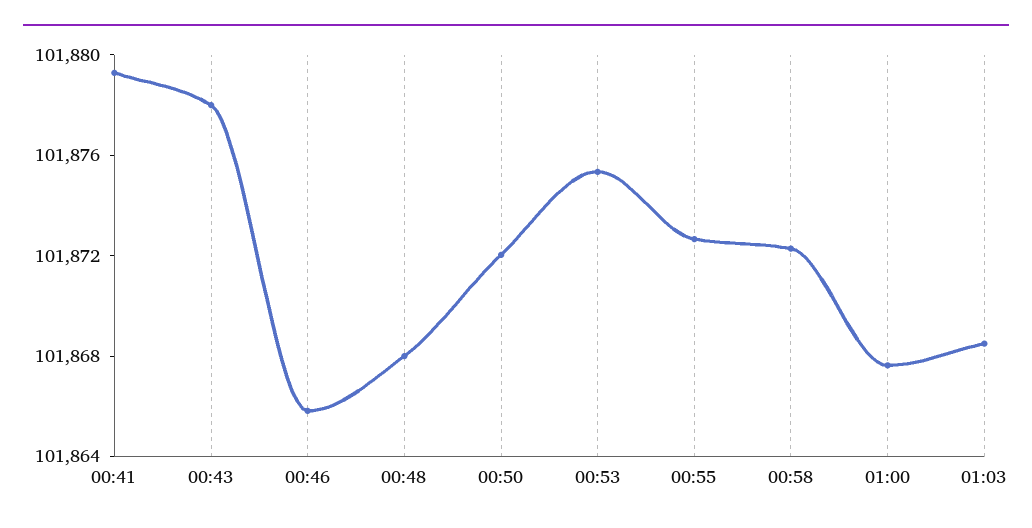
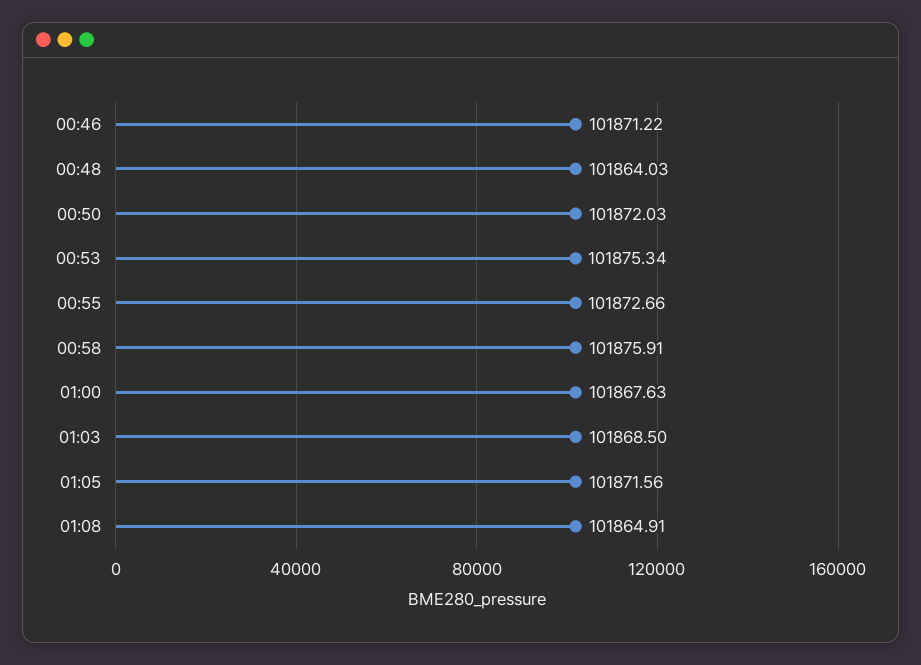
00:41: 101879 -> none
00:43: 101878 -> none
00:46: 101866 -> 101871.22
00:48: 101868 -> 101864.03
00:58: 101872 -> 101875.91
01:05: none -> 101871.56
01:08: none -> 101864.91

